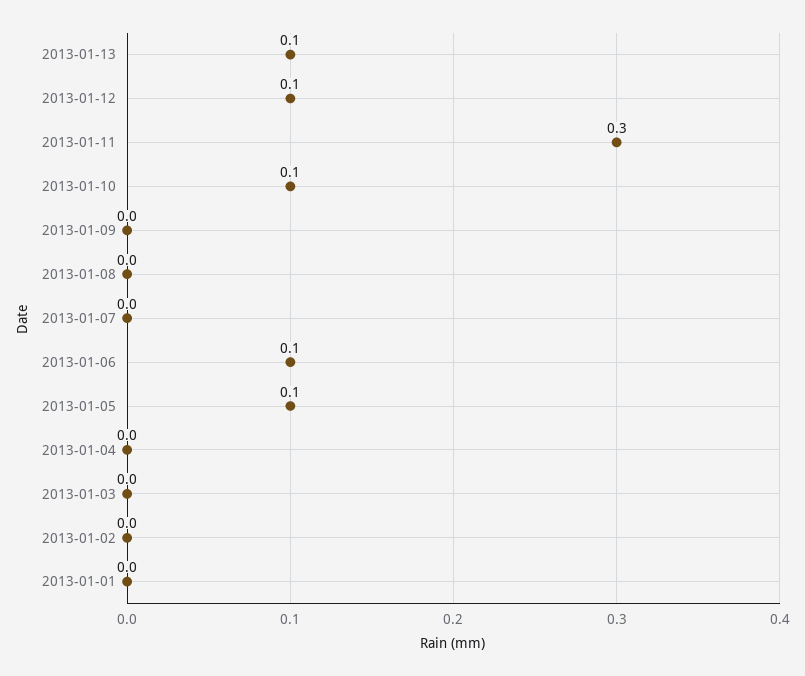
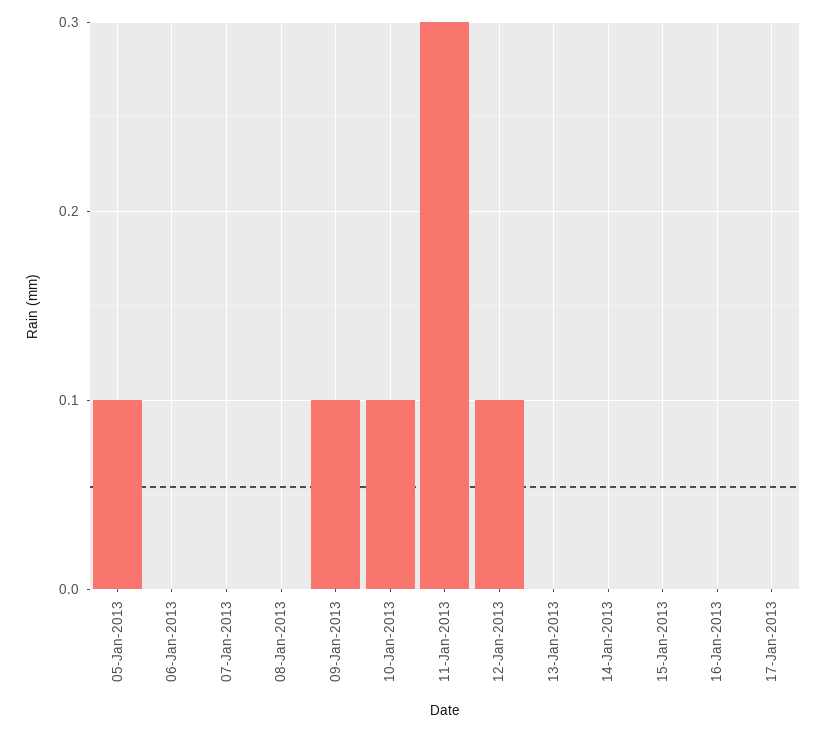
2013-01-13: 0.1 -> 0
2013-01-09: 0 -> 0.1
2013-01-06: 0.1 -> 0
2013-01-04: 0 -> none
2013-01-03: 0 -> none
2013-01-02: 0 -> none
2013-01-01: 0 -> none
14-Jan-2013: none -> 0
15-Jan-2013: none -> 0
16-Jan-2013: none -> 0
17-Jan-2013: none -> 0

